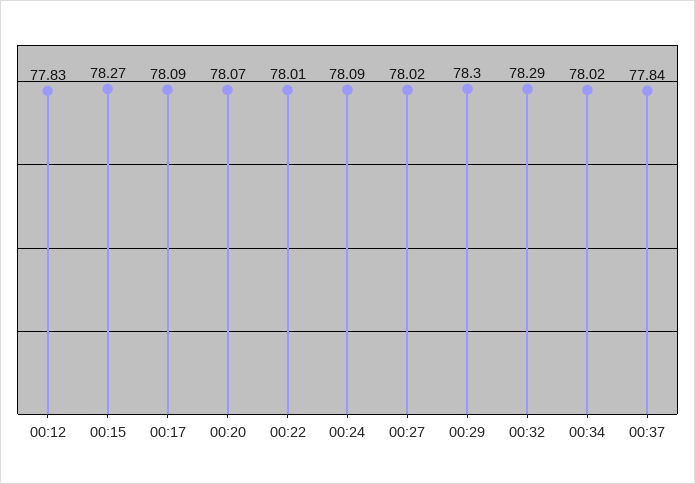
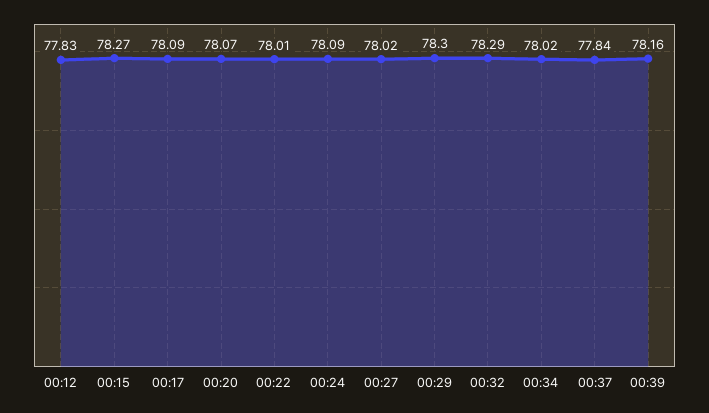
00:39: none -> 78.16

